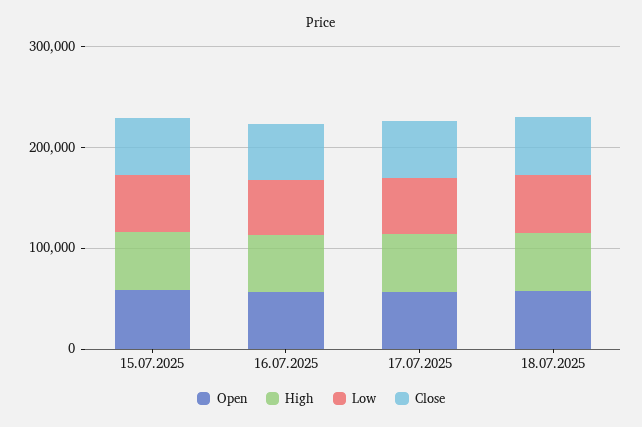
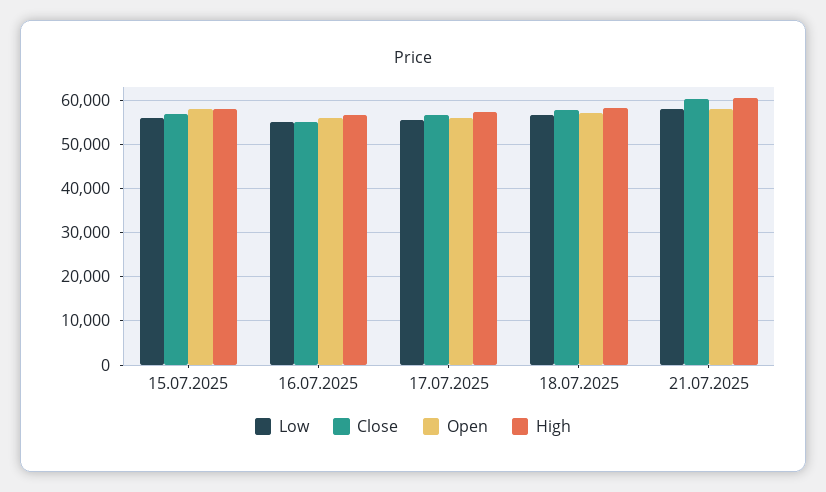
Low, 21.07.2025: none -> 58000
Close, 21.07.2025: none -> 60000
Open, 21.07.2025: none -> 58000
High, 21.07.2025: none -> 60000

